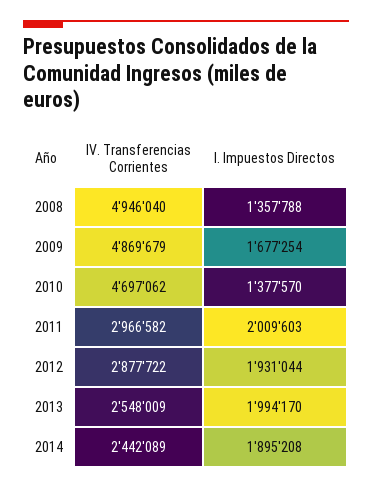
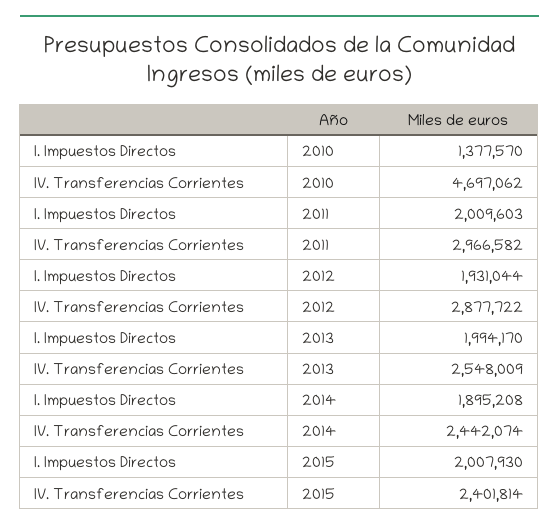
IV. Transferencias Corrientes, 2008: 4946040 -> none
I. Impuestos Directos, 2008: 1357788 -> none
IV. Transferencias Corrientes, 2009: 4869679 -> none
I. Impuestos Directos, 2009: 1677254 -> none
IV. Transferencias Corrientes, 2014: 2442089 -> 2442074
I. Impuestos Directos, 2015: none -> 2007930
IV. Transferencias Corrientes, 2015: none -> 2401814

